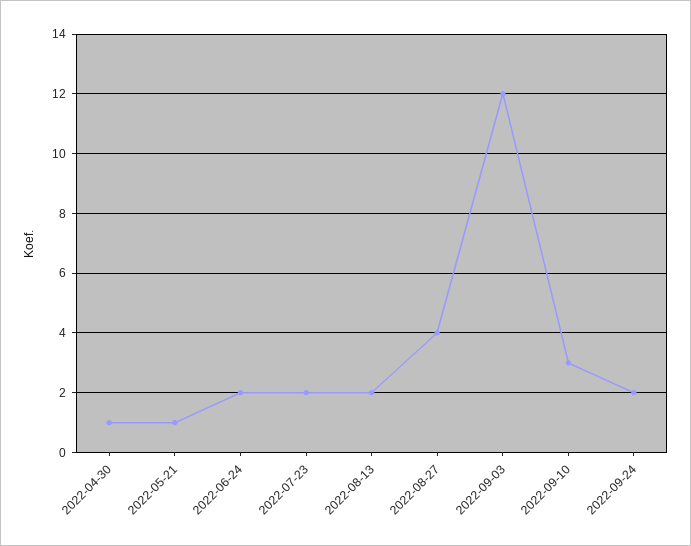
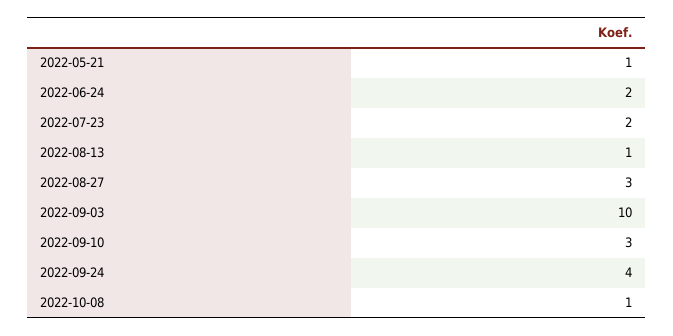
2022-04-30: 1 -> none
2022-08-13: 2 -> 1
2022-08-27: 4 -> 3
2022-09-03: 12 -> 10
2022-09-24: 2 -> 4
2022-10-08: none -> 1

